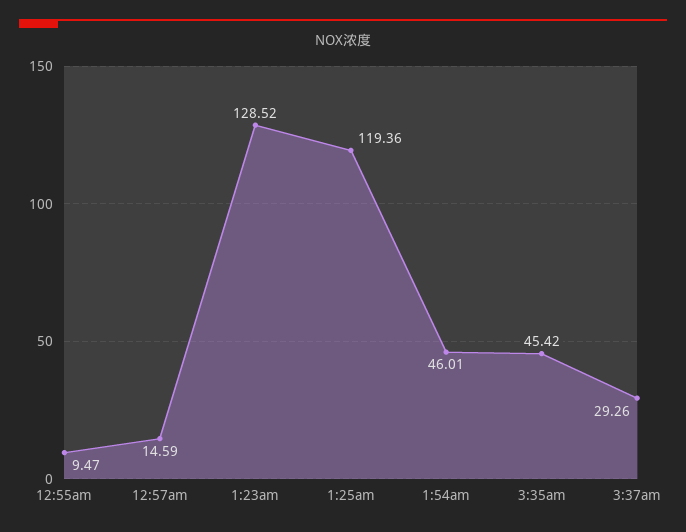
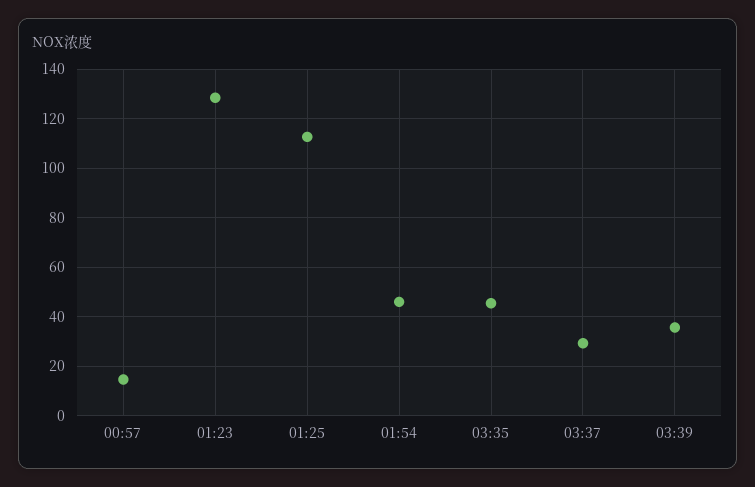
12:55am: 9.47 -> none
1:25am: 119.36 -> 112.5
03:39: none -> 35

